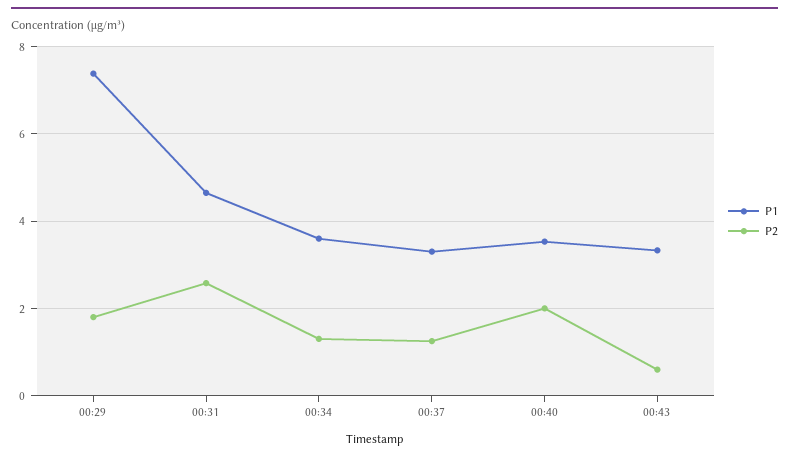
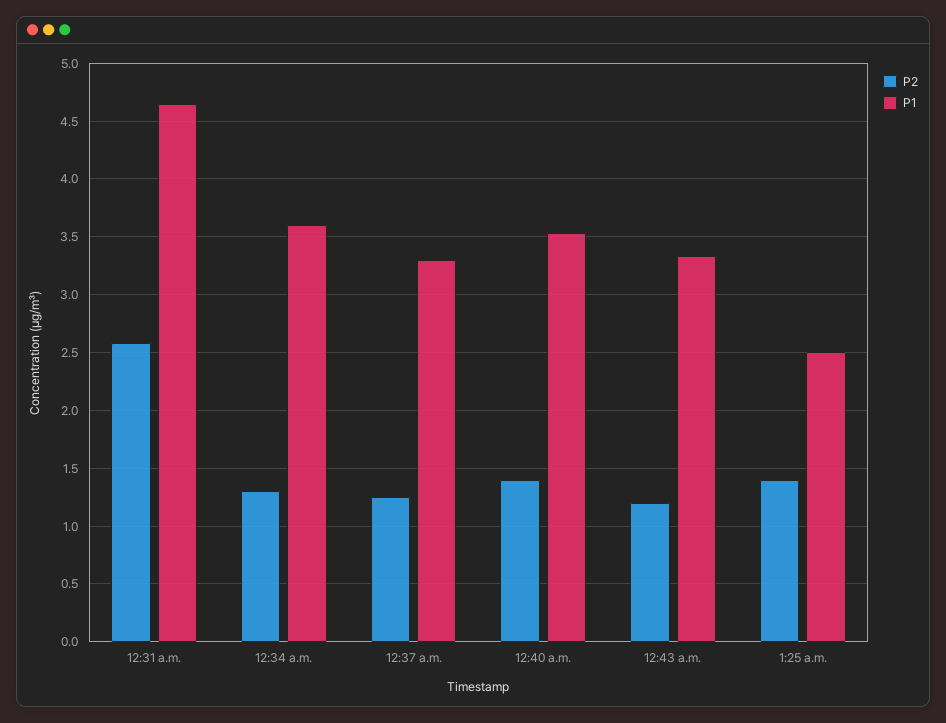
P1, 00:29: 7.4 -> none
P2, 00:29: 1.8 -> none
P2, 00:40: 2 -> 1.4
P2, 00:43: 0.6 -> 1.2
P2, 1:25 a.m.: none -> 1.4
P1, 1:25 a.m.: none -> 2.5

